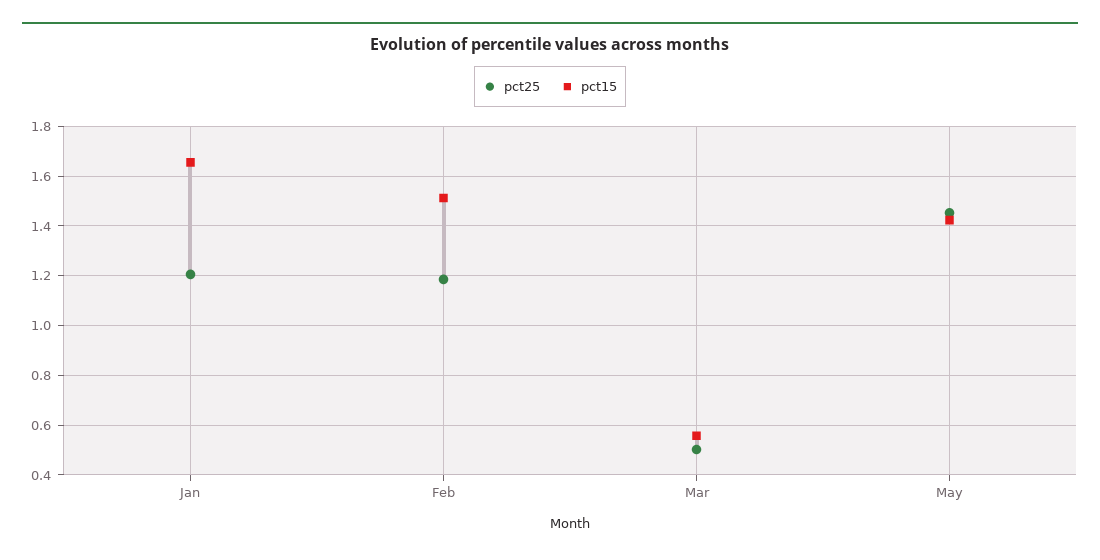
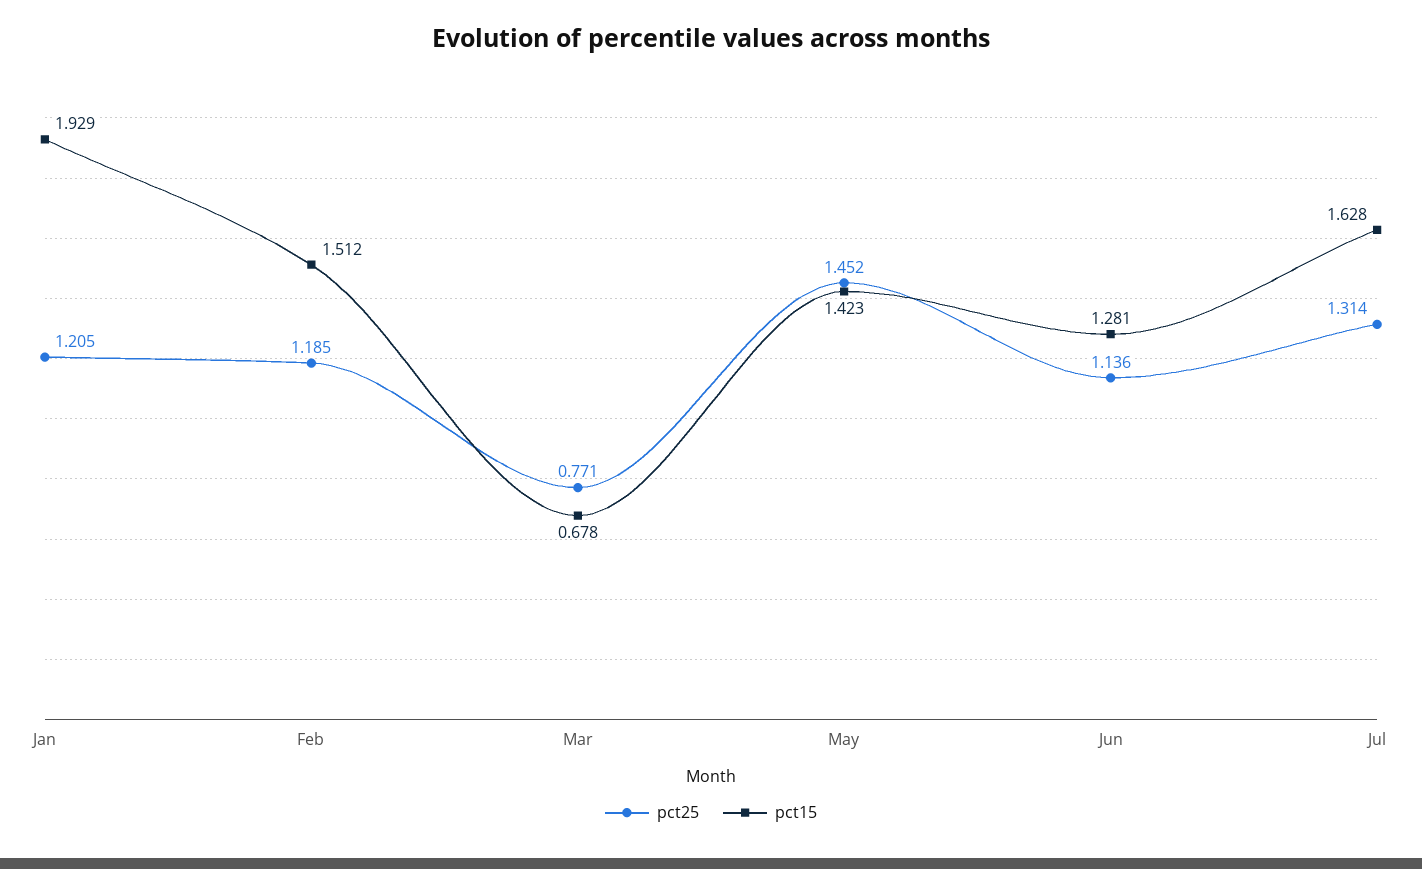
pct15, Jan: 1.65 -> 1.929
pct25, Mar: 0.5 -> 0.771
pct15, Mar: 0.55 -> 0.678
pct25, Jun: none -> 1.136
pct15, Jun: none -> 1.281
pct25, Jul: none -> 1.314
pct15, Jul: none -> 1.628

